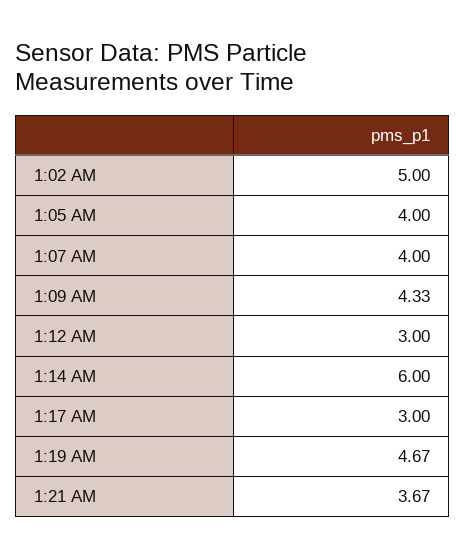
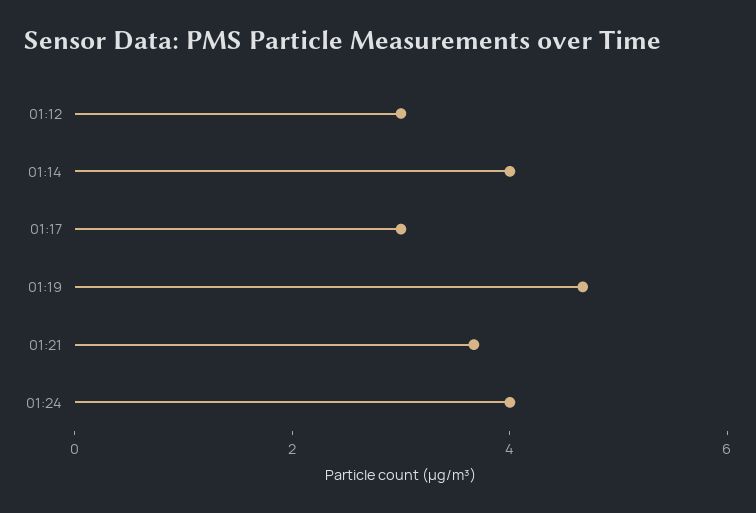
1:02 AM: 5 -> none
1:05 AM: 4 -> none
1:07 AM: 4 -> none
1:09 AM: 4.33 -> none
1:14 AM: 6 -> 4
01:24: none -> 4

